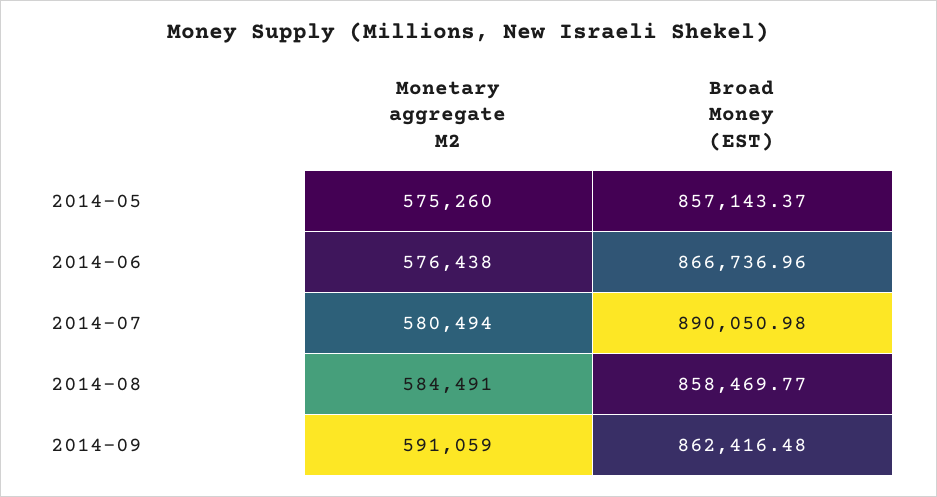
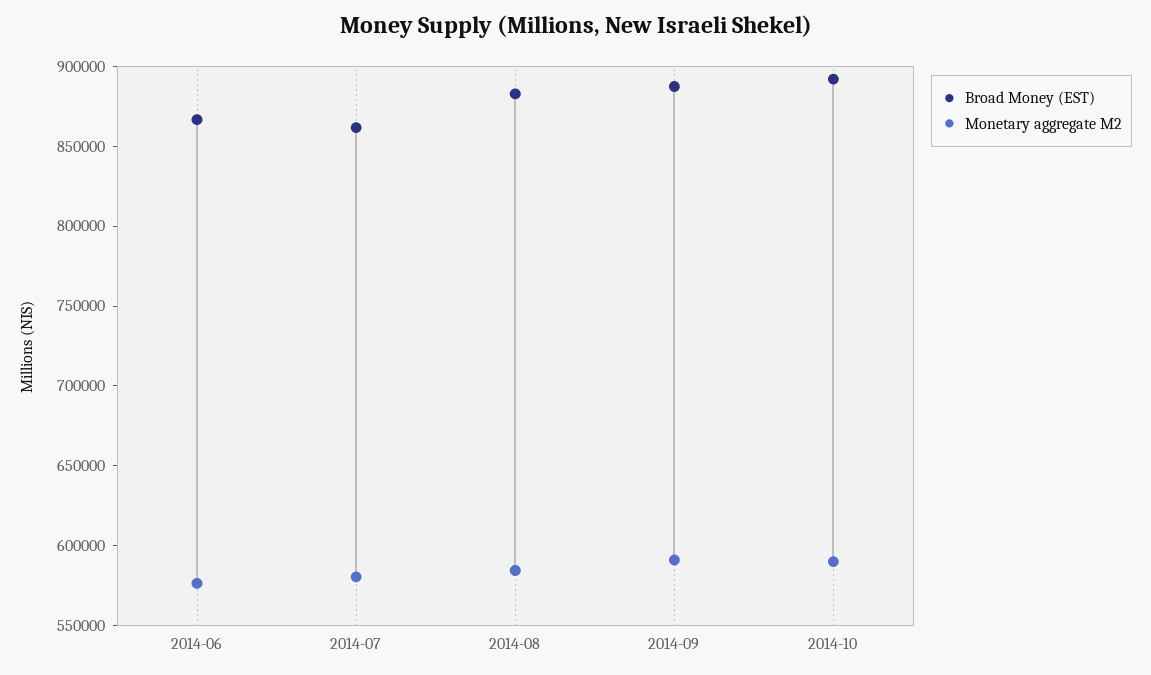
Monetary aggregate M2, 2014-05: 575260 -> none
Broad Money (EST), 2014-05: 857143.37 -> none
Broad Money (EST), 2014-07: 890050.98 -> 860000
Broad Money (EST), 2014-08: 858469.77 -> 880000
Broad Money (EST), 2014-09: 862416.48 -> 890000
Broad Money (EST), 2014-10: none -> 890000
Monetary aggregate M2, 2014-10: none -> 590000

